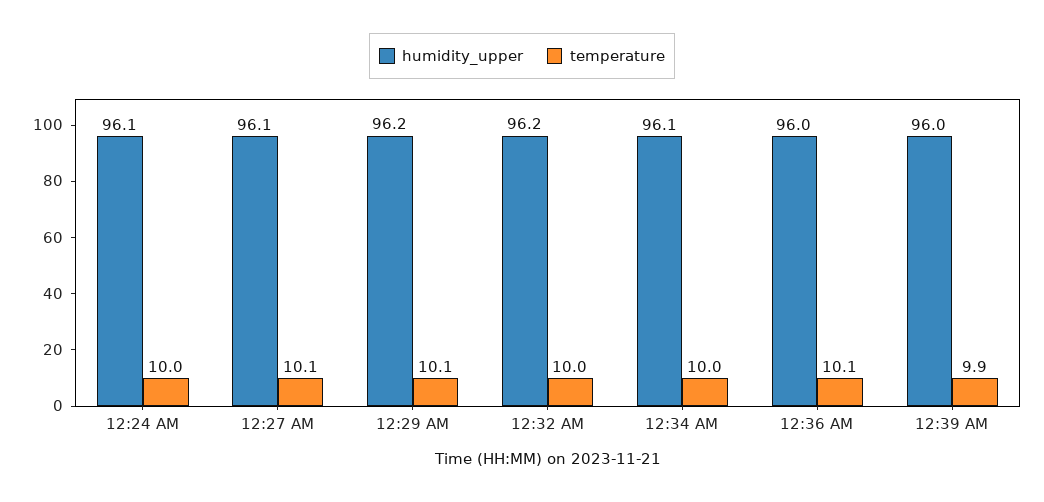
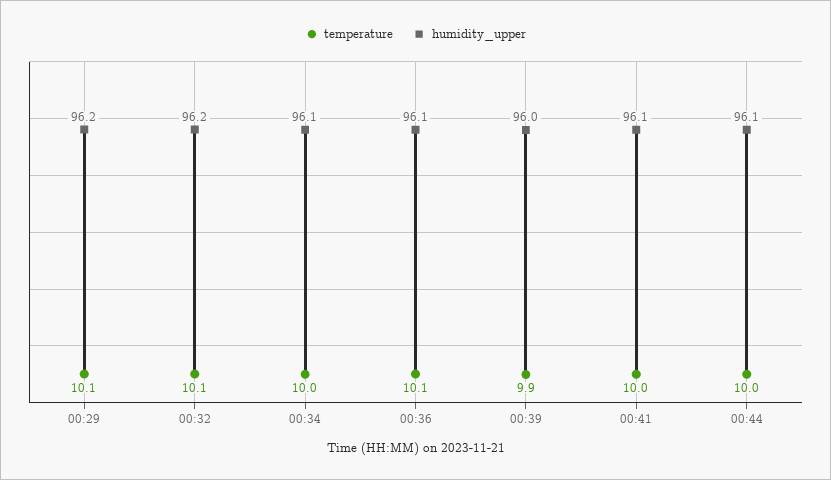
humidity_upper, 12:24 AM: 96.1 -> none
temperature, 12:24 AM: 10 -> none
humidity_upper, 12:27 AM: 96.1 -> none
temperature, 12:27 AM: 10.1 -> none
temperature, 12:32 AM: 10 -> 10.1
humidity_upper, 12:36 AM: 96 -> 96.1
temperature, 00:41: none -> 10
humidity_upper, 00:41: none -> 96.1
temperature, 00:44: none -> 10
humidity_upper, 00:44: none -> 96.1

